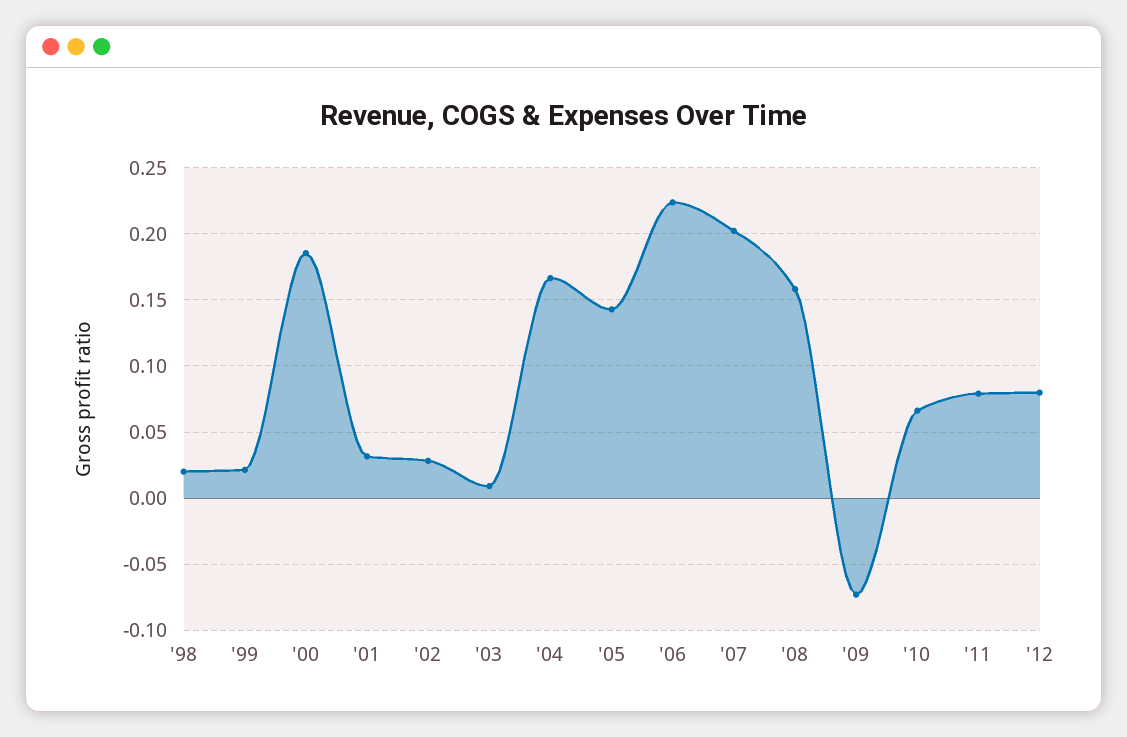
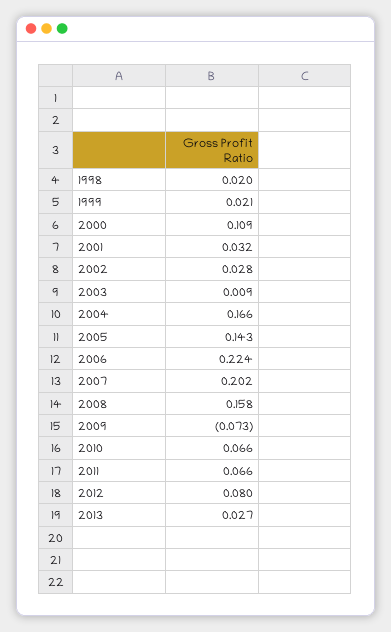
'00: 0.185 -> 0.109
'11: 0.08 -> 0.066
2013: none -> 0.027

